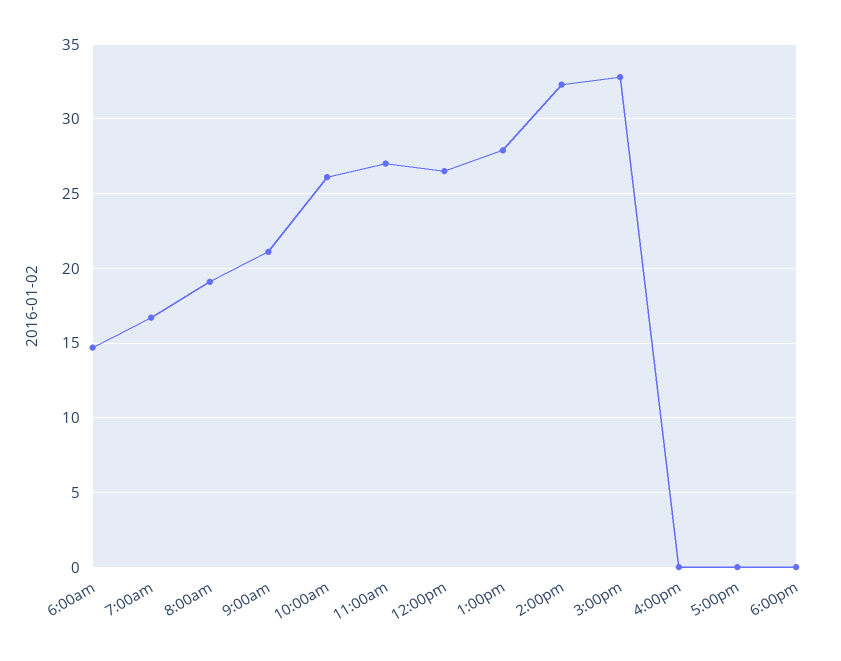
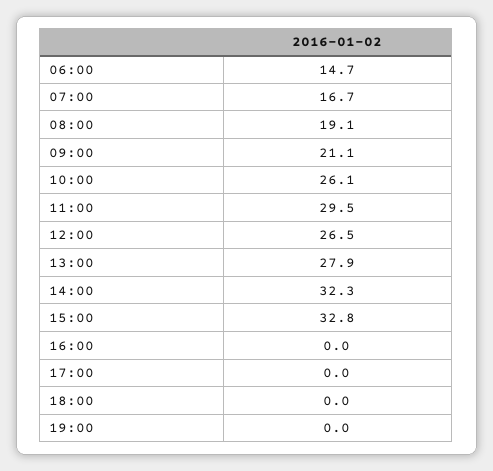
11:00am: 27 -> 29.5
19:00: none -> 0

